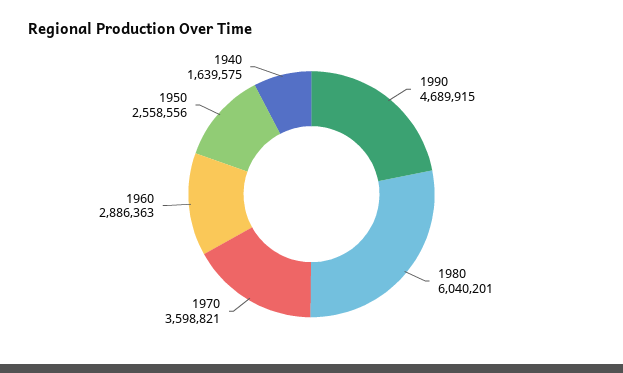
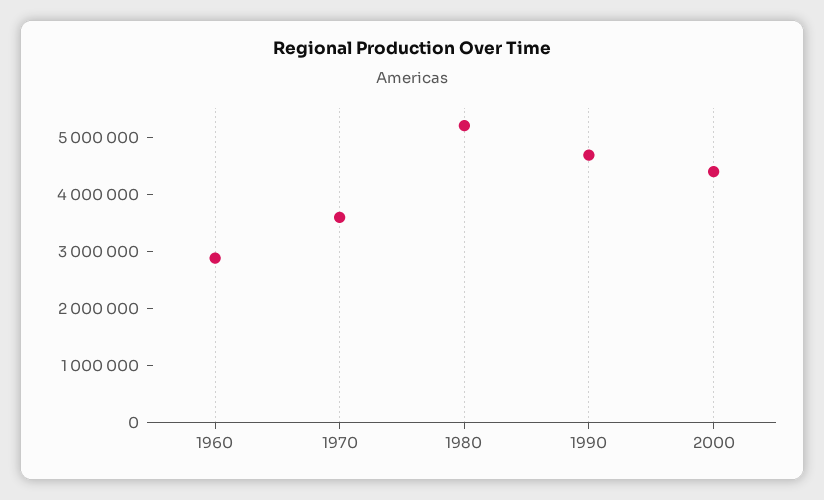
1980: 6040201 -> 5200000
1950: 2558556 -> none
1940: 1639575 -> none
2000: none -> 4400000

